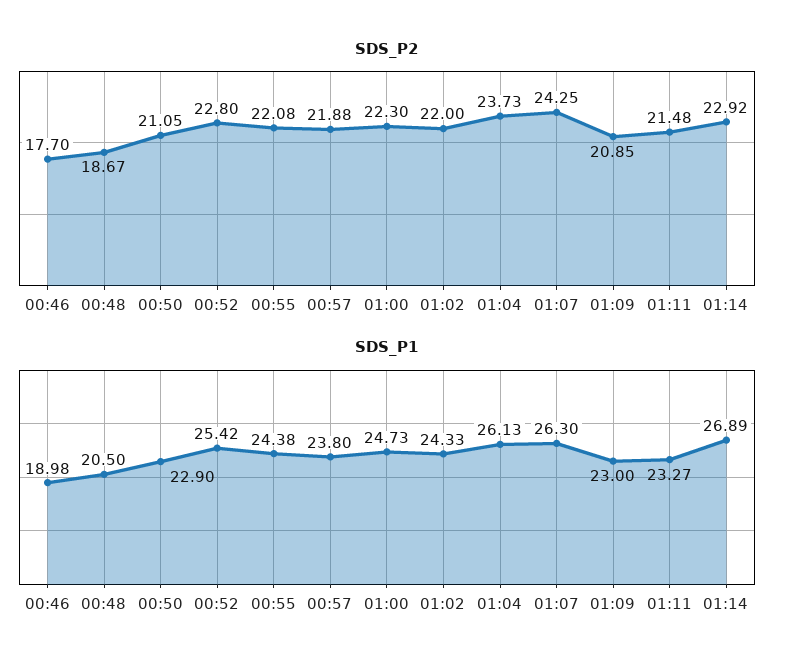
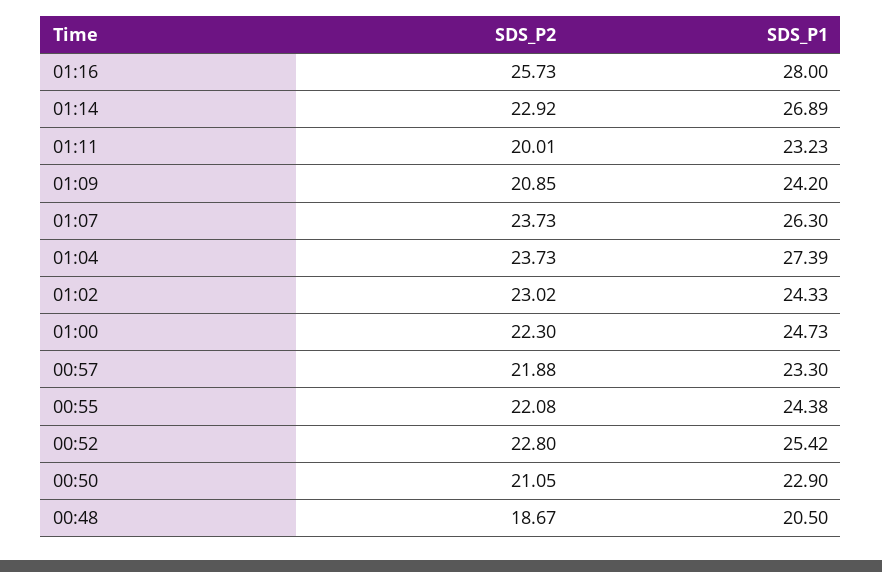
SDS_P2, 00:46: 17.7 -> none
SDS_P2, 01:02: 22 -> 23.02
SDS_P2, 01:07: 24.25 -> 23.73
SDS_P2, 01:11: 21.48 -> 20.01
SDS_P1, 00:46: 18.98 -> none
SDS_P1, 00:57: 23.8 -> 23.3
SDS_P1, 01:04: 26.13 -> 27.39
SDS_P1, 01:09: 23 -> 24.2
SDS_P1, 01:11: 23.27 -> 23.23
SDS_P2, 01:16: none -> 25.73
SDS_P1, 01:16: none -> 28

